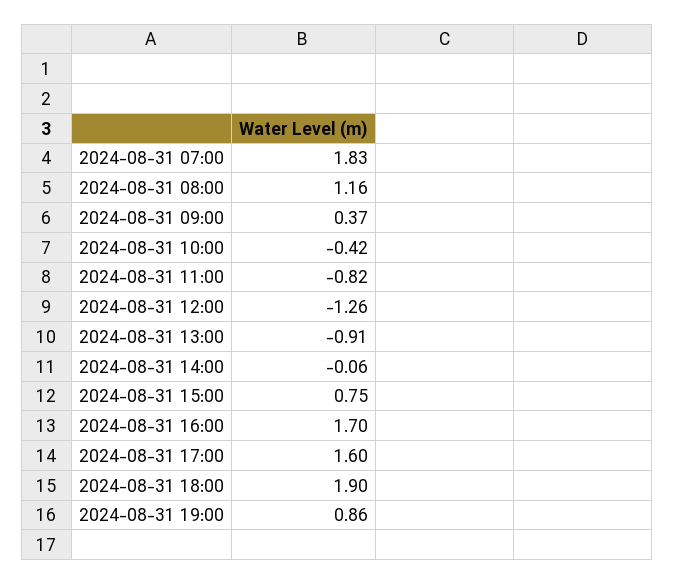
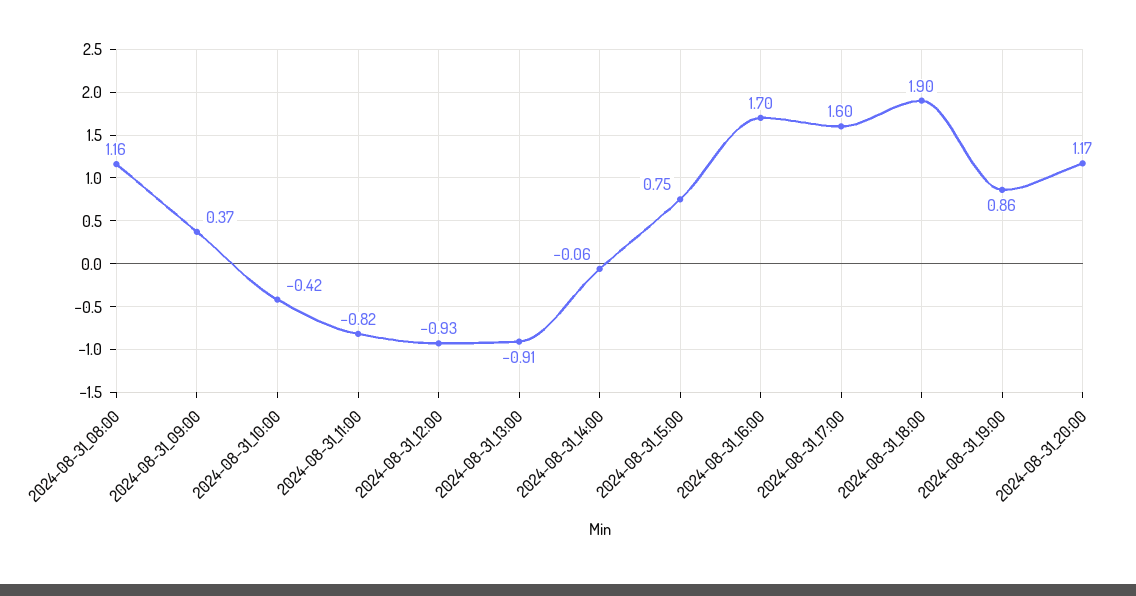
2024-08-31 07:00: 1.83 -> none
2024-08-31 12:00: -1.26 -> -0.93
2024-08-31_20:00: none -> 1.17

